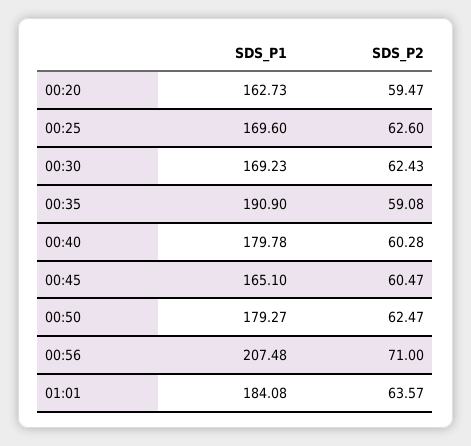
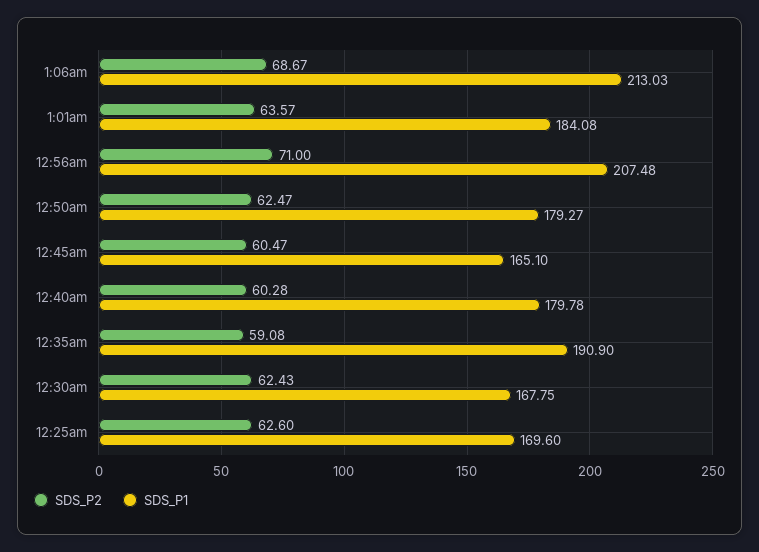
SDS_P1, 00:20: 162.73 -> none
SDS_P2, 00:20: 59.47 -> none
SDS_P1, 00:30: 169.23 -> 167.75
SDS_P2, 1:06am: none -> 68.67
SDS_P1, 1:06am: none -> 213.03

